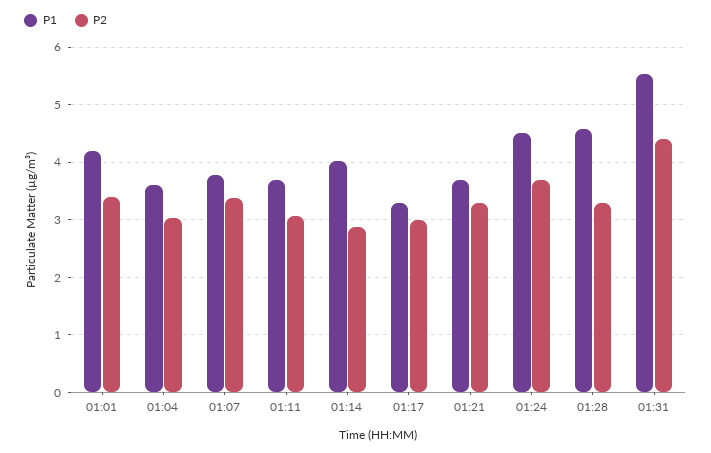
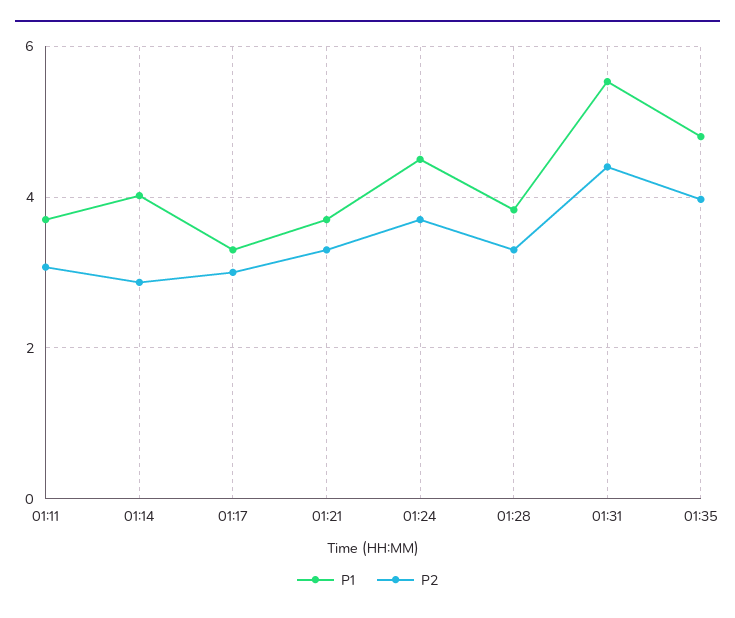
P1, 01:01: 4.2 -> none
P2, 01:01: 3.4 -> none
P1, 01:04: 3.6 -> none
P2, 01:04: 3 -> none
P1, 01:07: 3.8 -> none
P2, 01:07: 3.4 -> none
P1, 01:28: 4.6 -> 3.8
P1, 01:35: none -> 4.8
P2, 01:35: none -> 4

